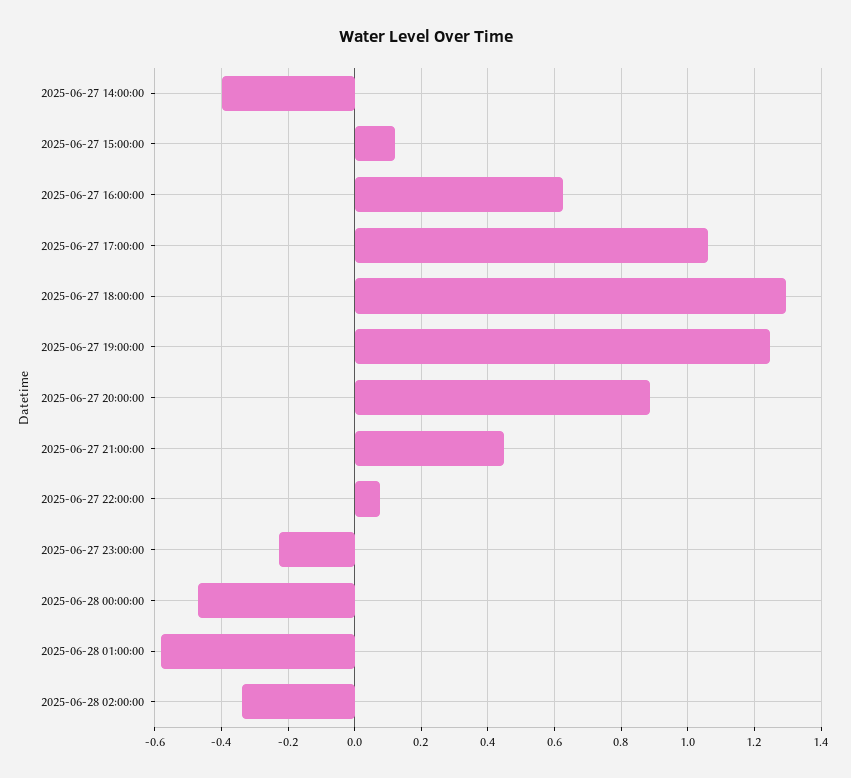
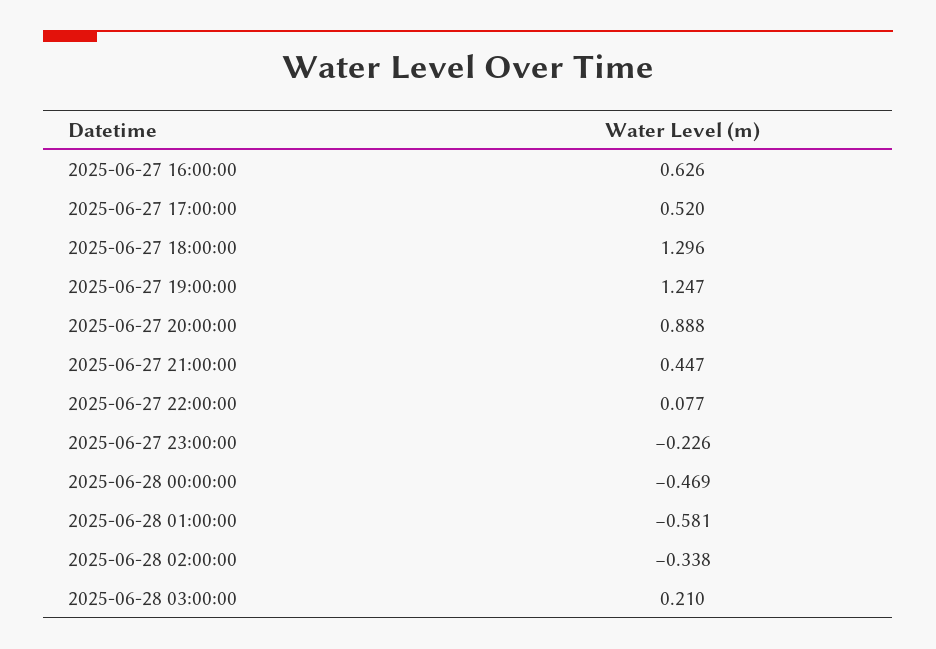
2025-06-27 14:00:00: -0.4 -> none
2025-06-27 15:00:00: 0.12 -> none
2025-06-27 17:00:00: 1.06 -> 0.52
2025-06-28 03:00:00: none -> 0.21

